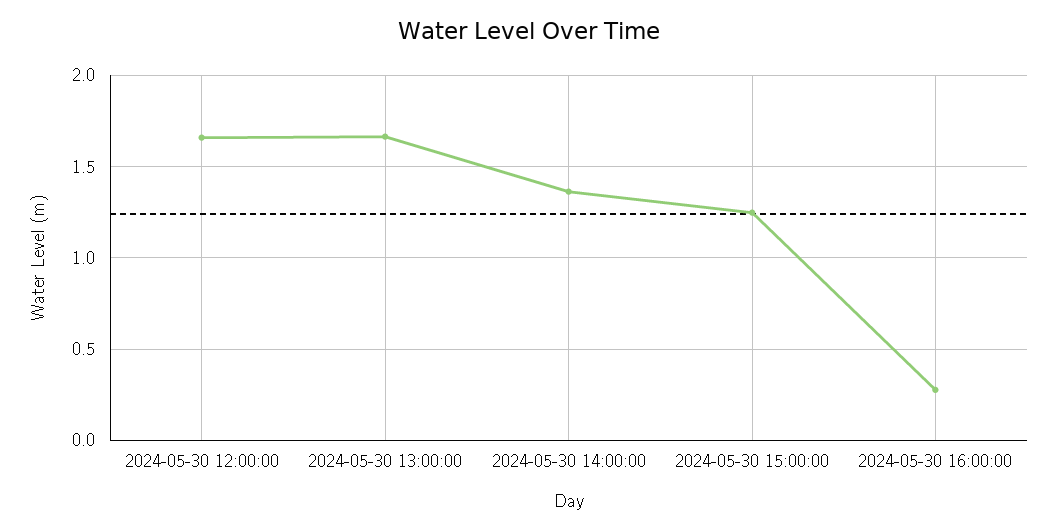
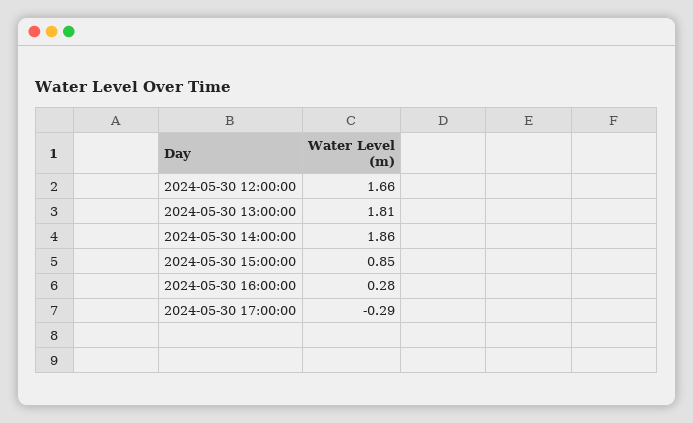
2024-05-30 13:00:00: 1.65 -> 1.81
2024-05-30 14:00:00: 1.35 -> 1.86
2024-05-30 15:00:00: 1.25 -> 0.85
2024-05-30 17:00:00: none -> -0.29

